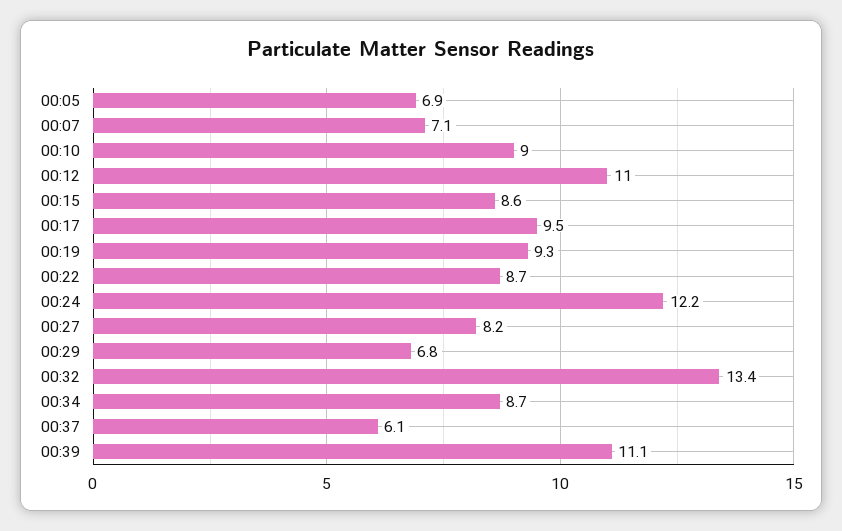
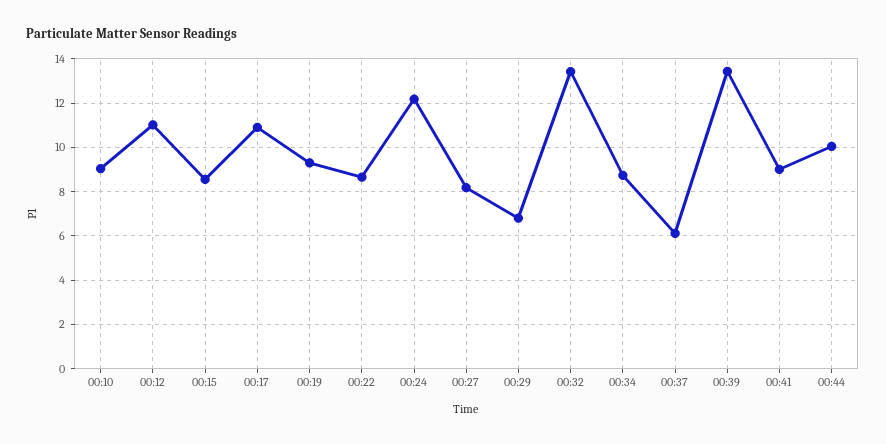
00:05: 6.9 -> none
00:07: 7.1 -> none
00:17: 9.5 -> 11
00:39: 11.1 -> 13.5
00:41: none -> 9
00:44: none -> 10

